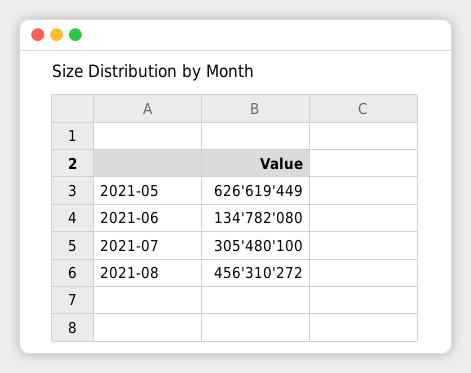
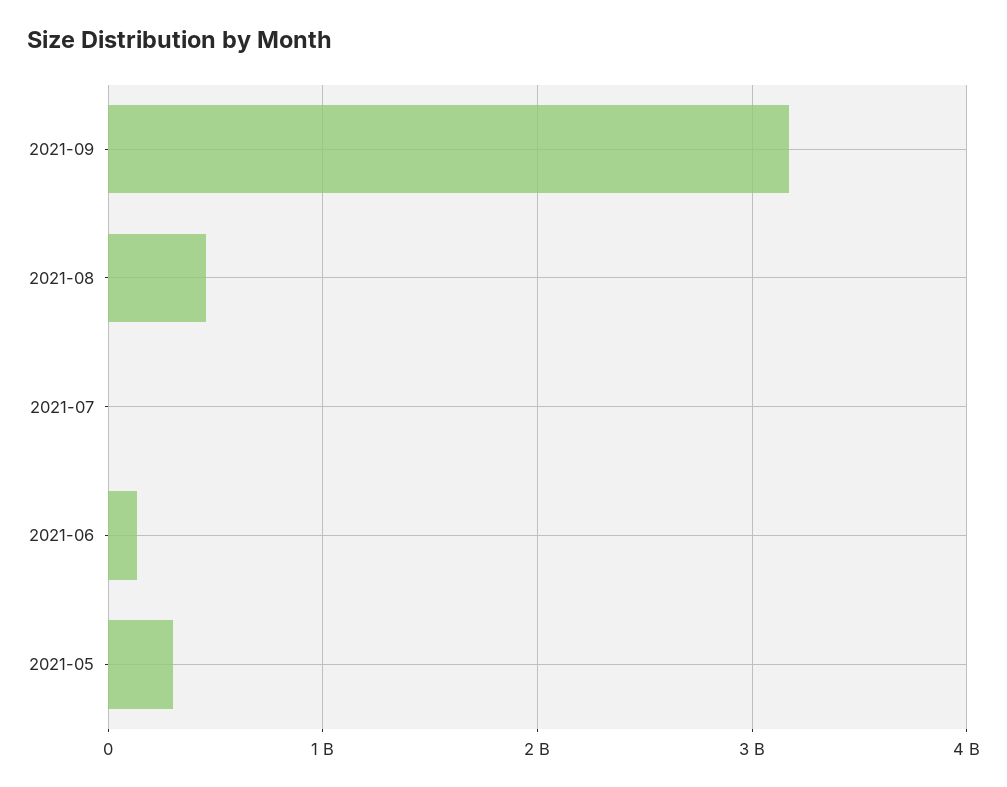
2021-05: 626619449 -> 300000000
2021-07: 305480100 -> 0
2021-09: none -> 3200000000

